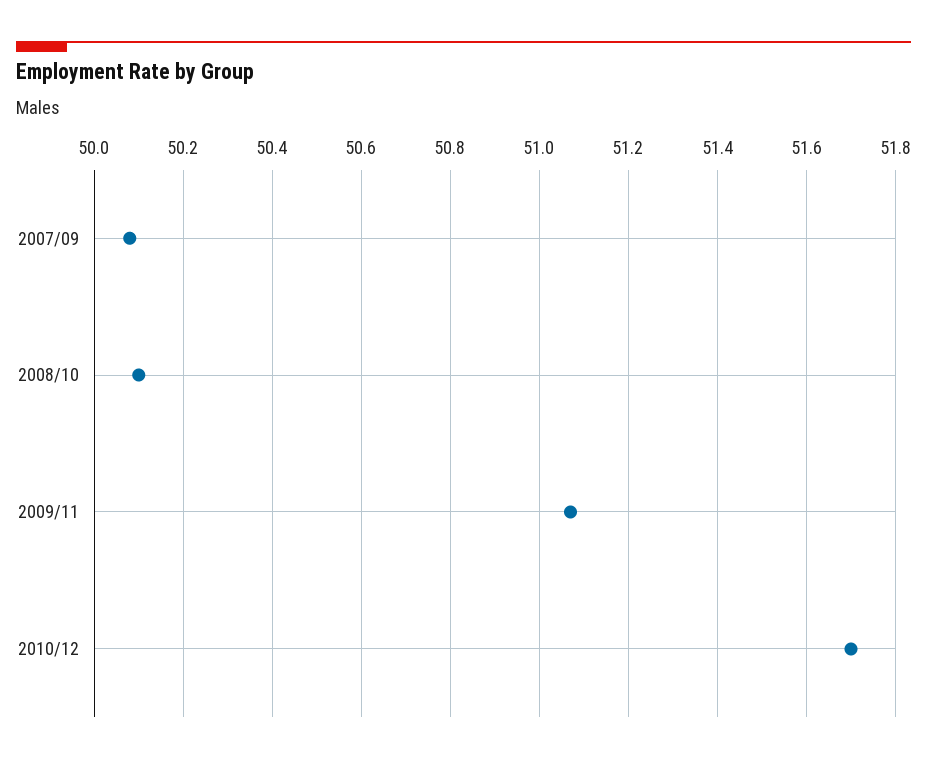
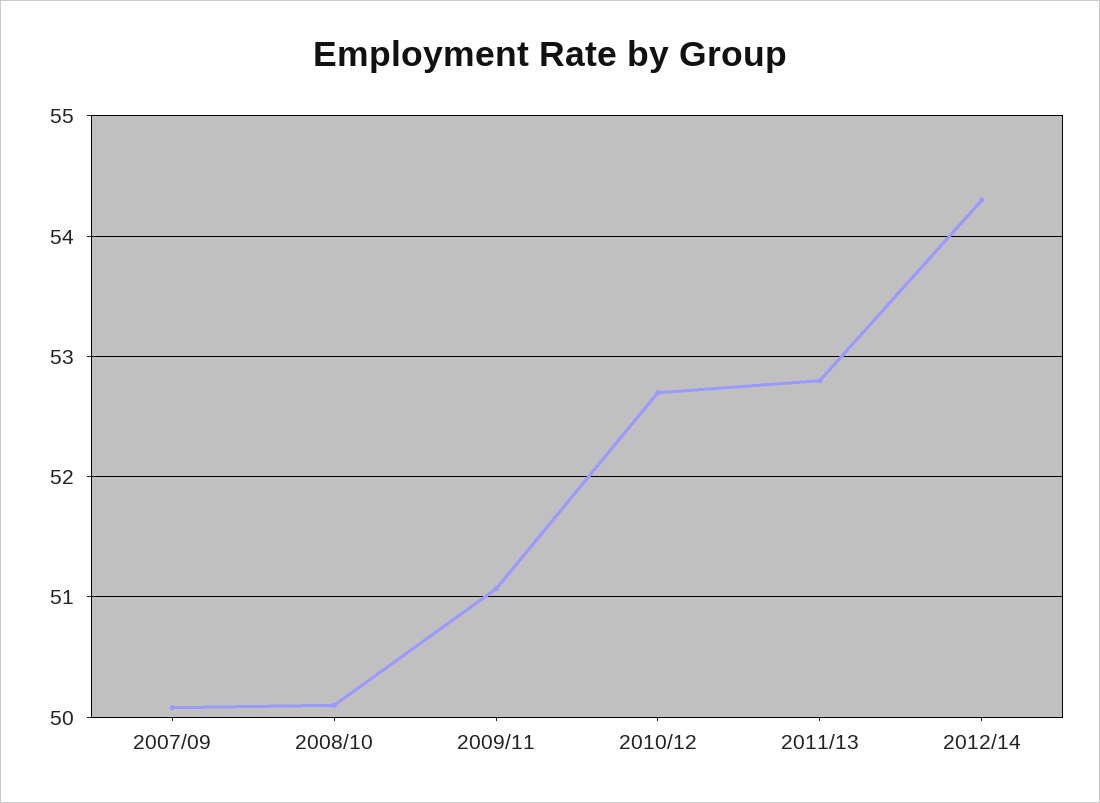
2010/12: 51.7 -> 52.7
2011/13: none -> 52.8
2012/14: none -> 54.3

